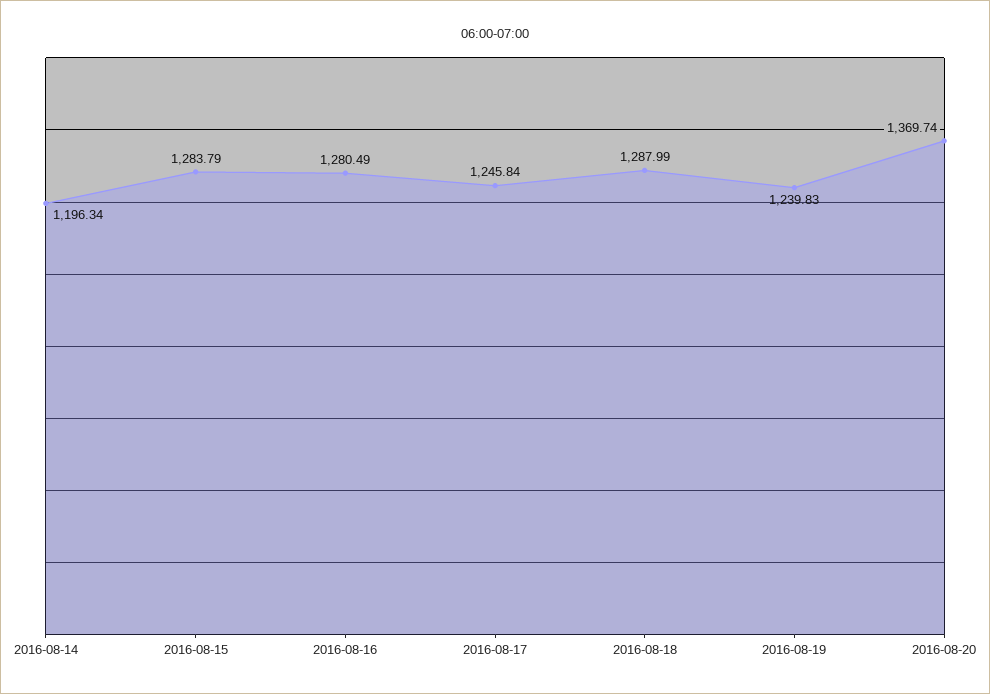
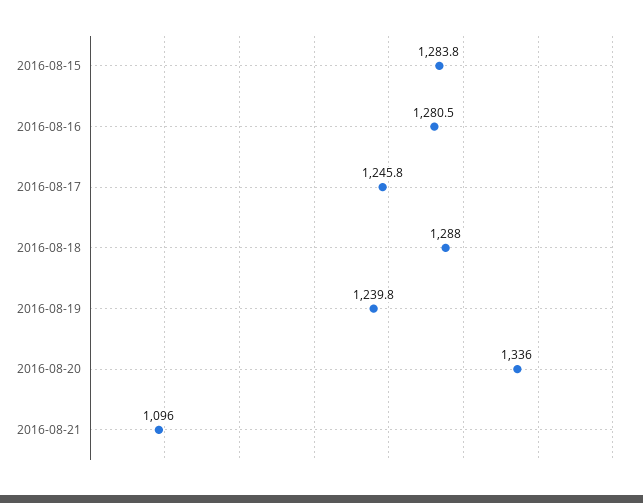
2016-08-14: 1196.34 -> none
2016-08-20: 1369.74 -> 1336
2016-08-21: none -> 1096

